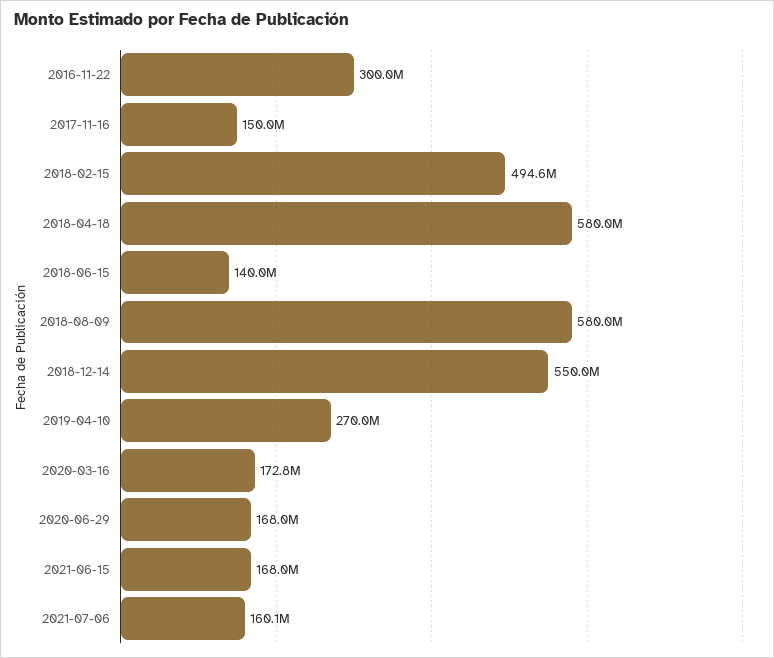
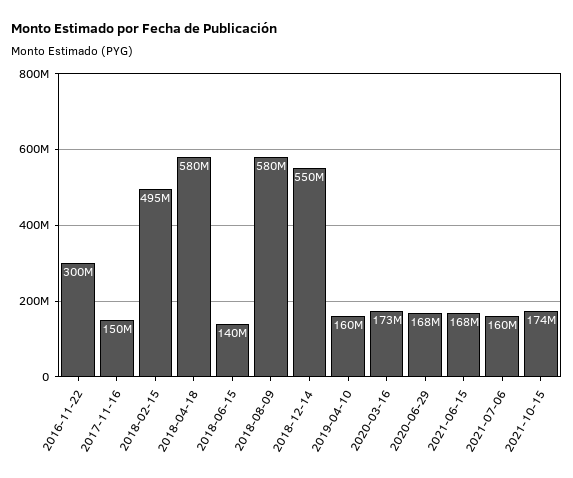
2019-04-10: 270000000 -> 160000000
2021-10-15: none -> 174000000

